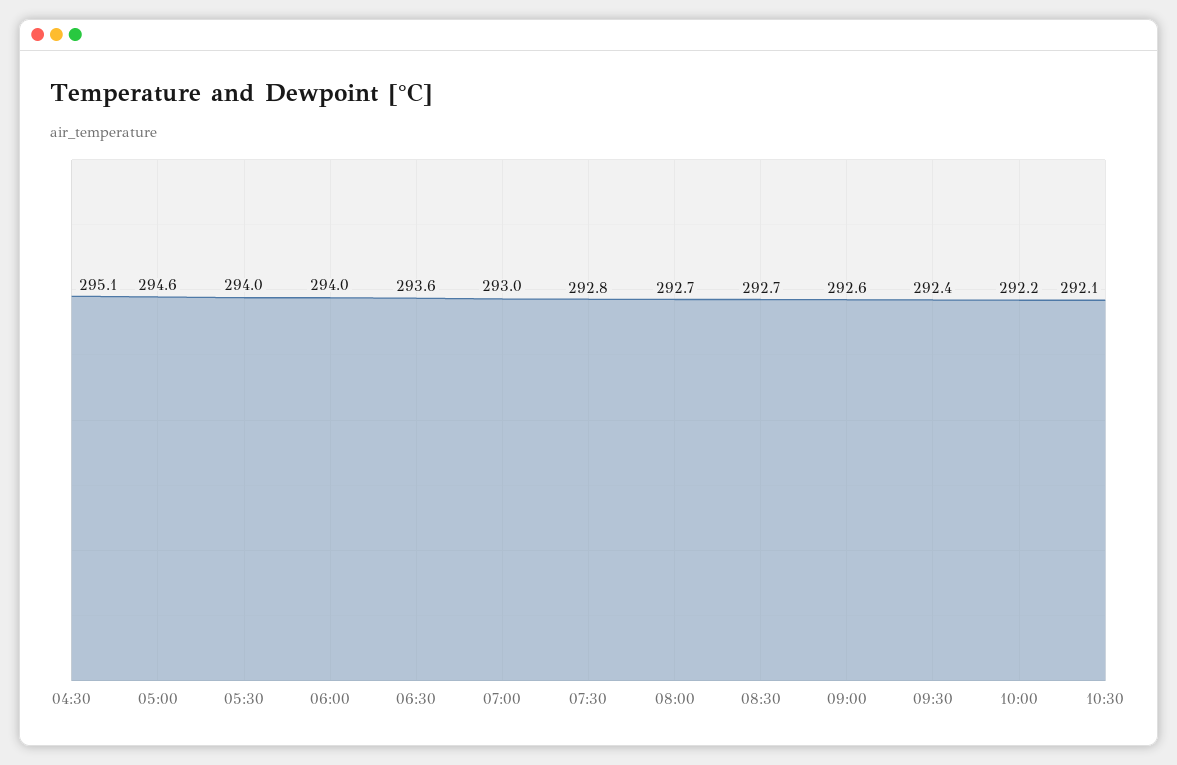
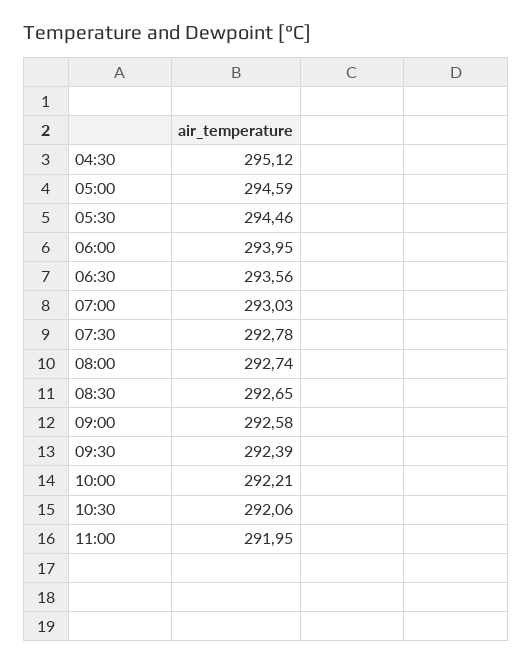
05:30: 294 -> 294.46
11:00: none -> 291.95

